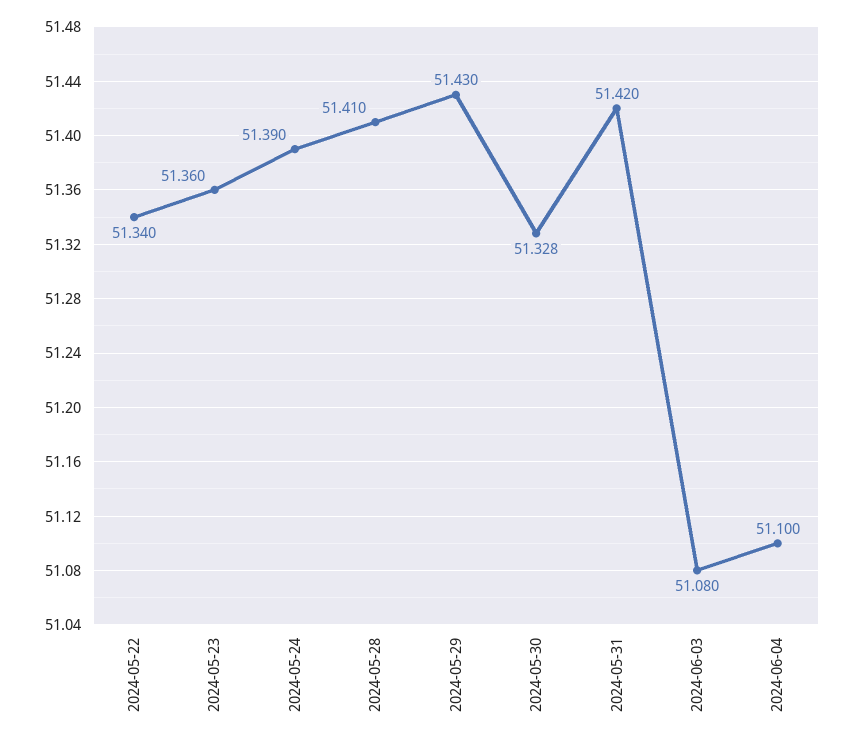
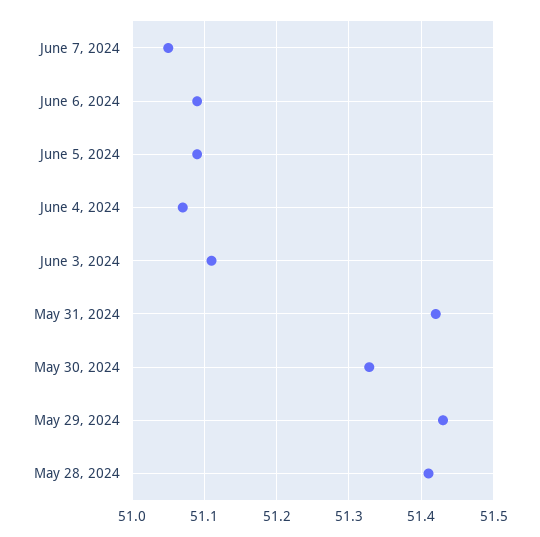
2024-05-22: 51.34 -> none
2024-05-23: 51.36 -> none
2024-05-24: 51.39 -> none
2024-06-03: 51.08 -> 51.11
2024-06-04: 51.1 -> 51.07
June 7, 2024: none -> 51.05
June 6, 2024: none -> 51.09
June 5, 2024: none -> 51.09

